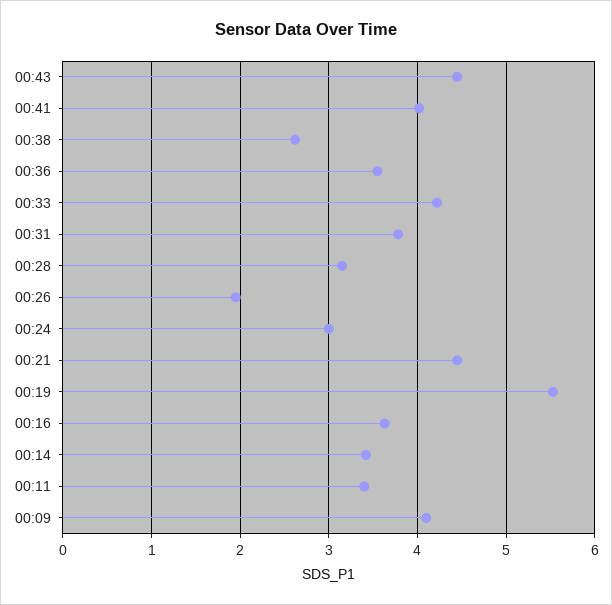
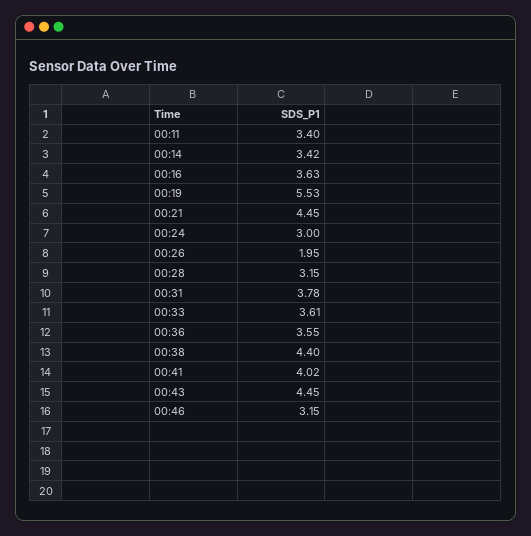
00:38: 2.6 -> 4.4
00:33: 4.2 -> 3.61
00:09: 4.1 -> none
00:46: none -> 3.15

